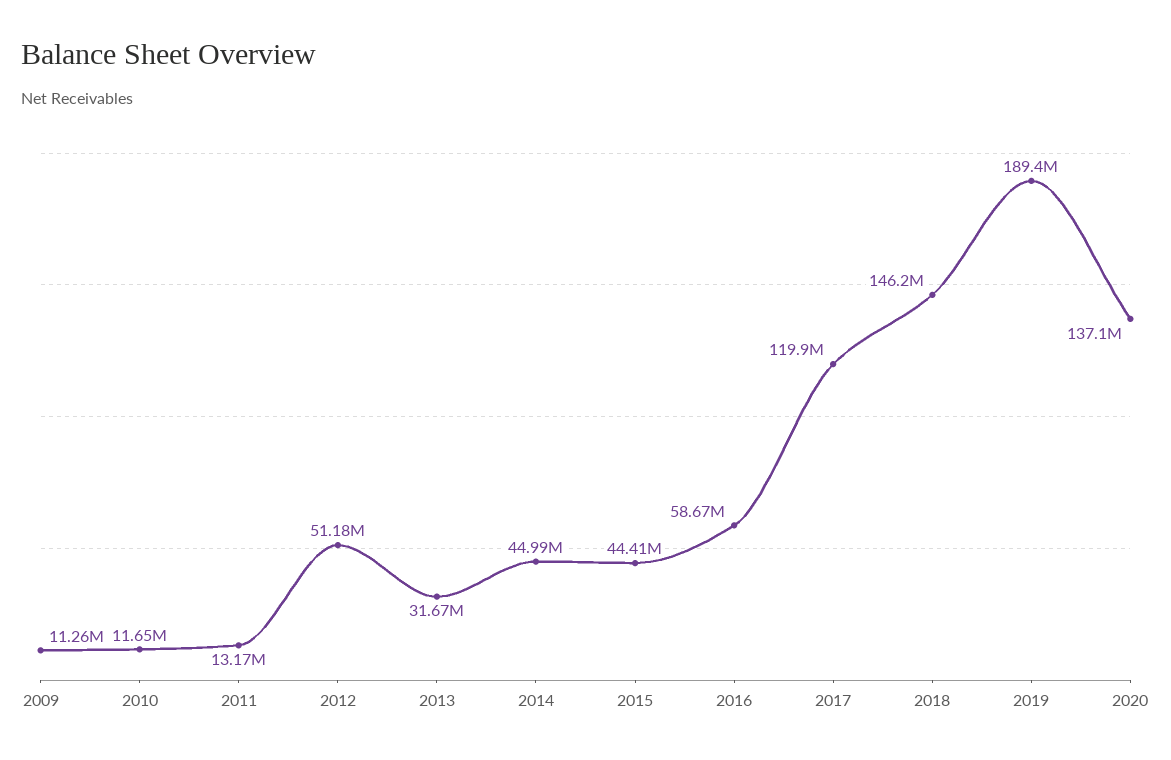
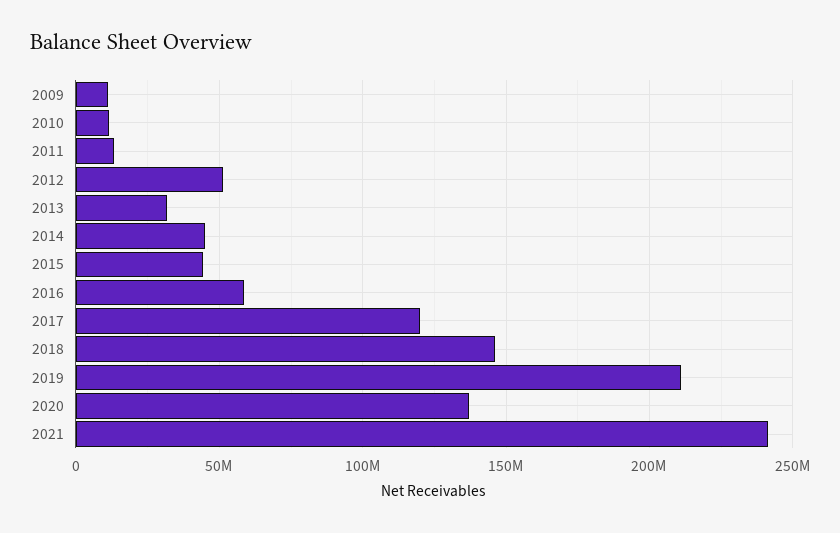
2019: 189400000 -> 210000000
2021: none -> 240000000

